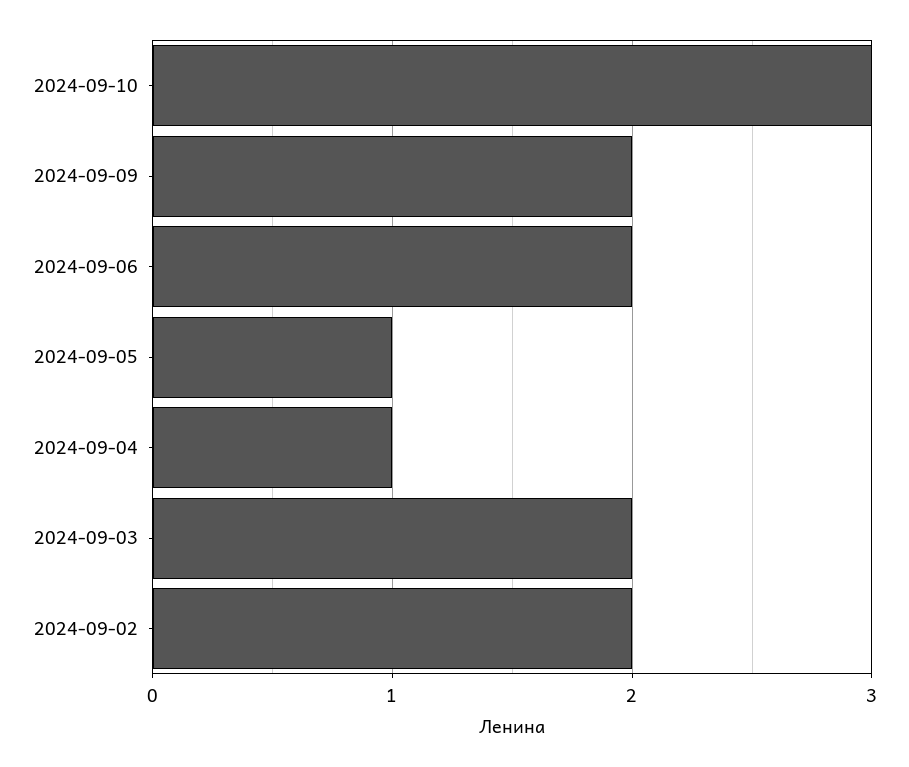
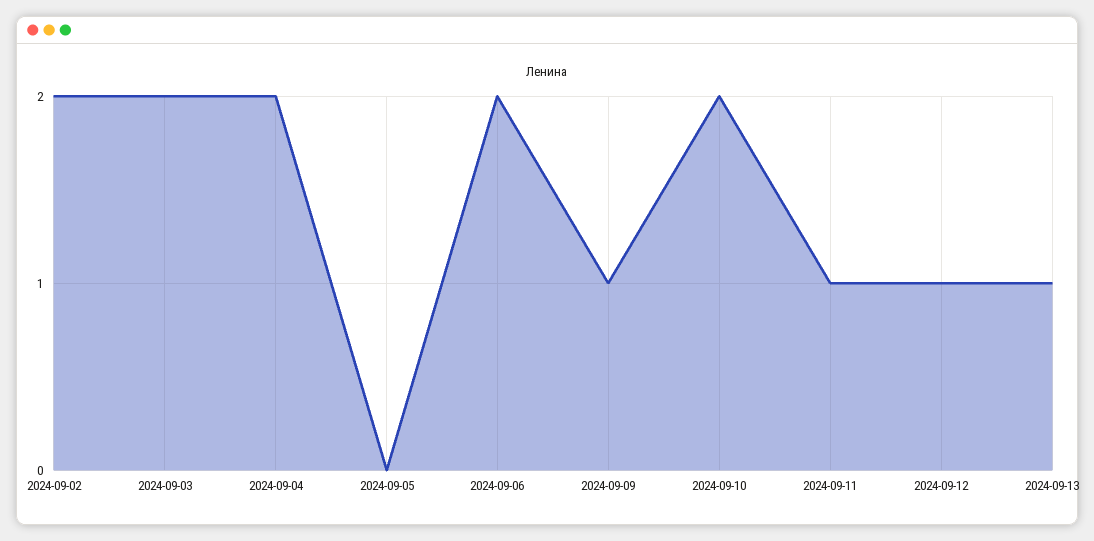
2024-09-10: 3 -> 2
2024-09-09: 2 -> 1
2024-09-05: 1 -> 0
2024-09-04: 1 -> 2
2024-09-11: none -> 1
2024-09-12: none -> 1
2024-09-13: none -> 1

